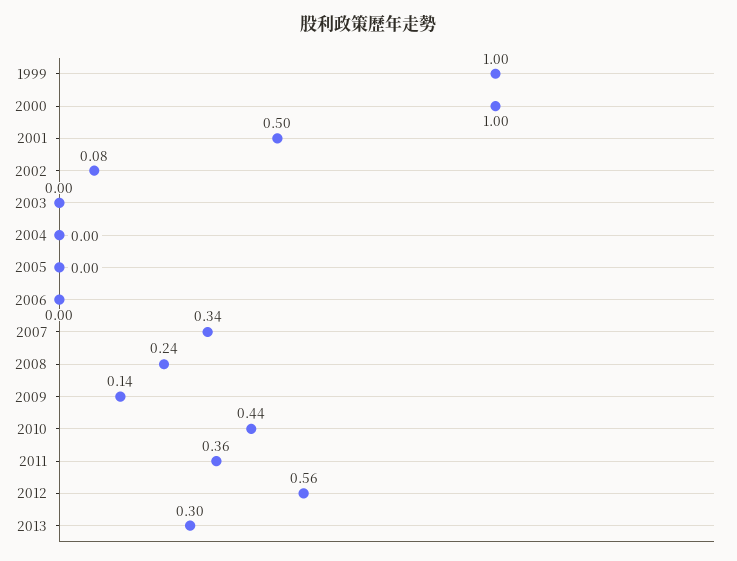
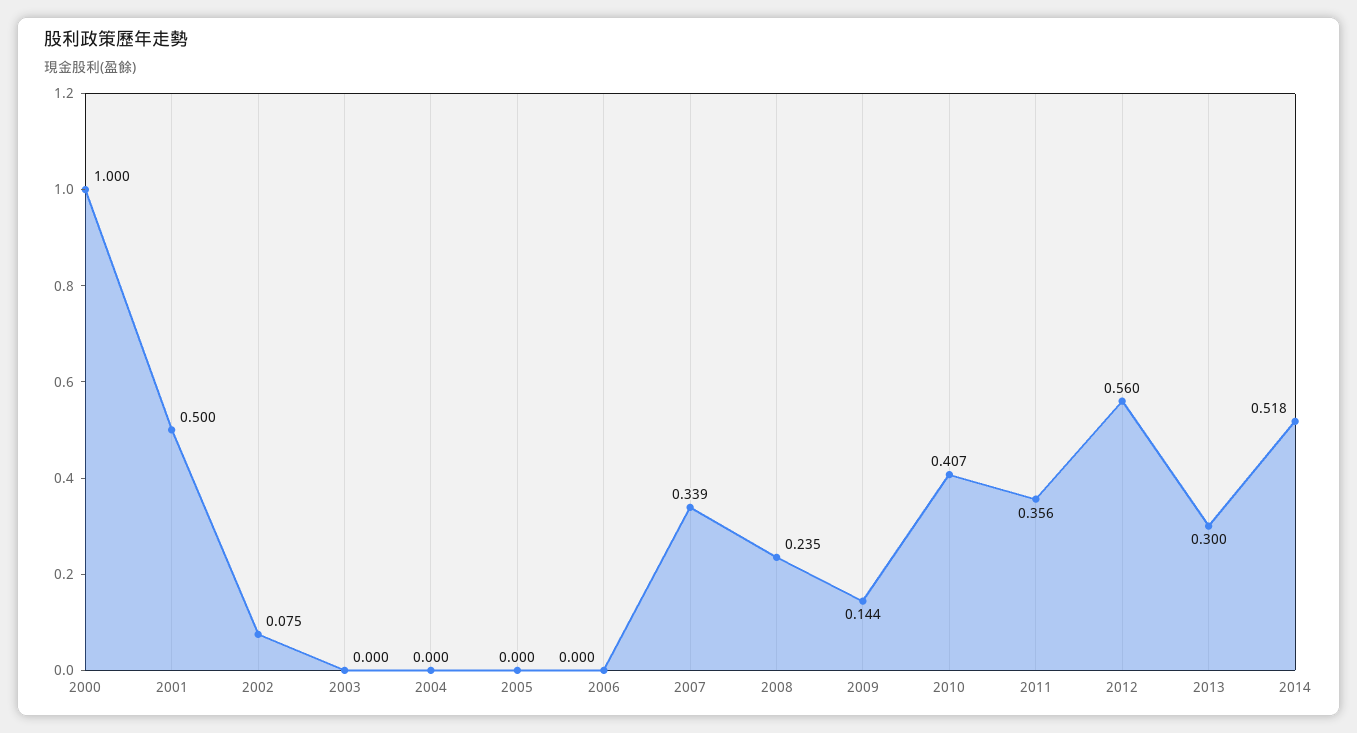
1999: 1 -> none
2010: 0.44 -> 0.407
2014: none -> 0.518

